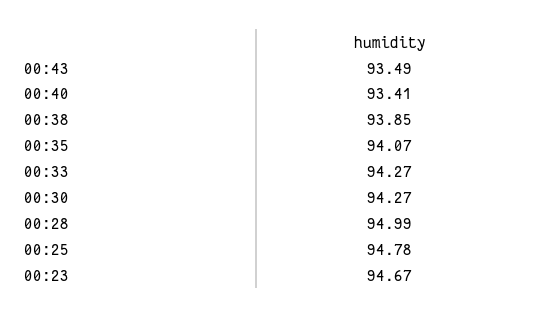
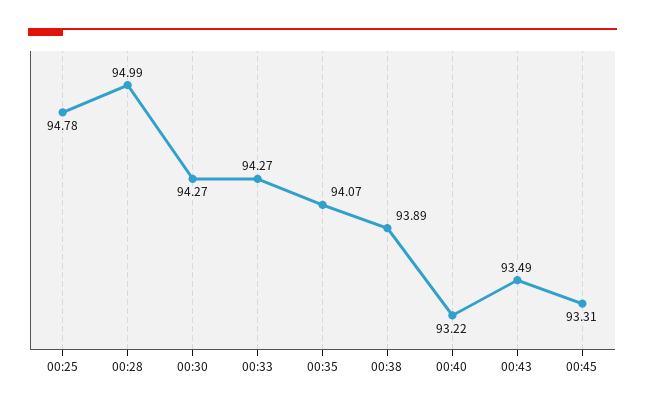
00:40: 93.41 -> 93.22
00:38: 93.85 -> 93.89
00:23: 94.67 -> none
00:45: none -> 93.31

